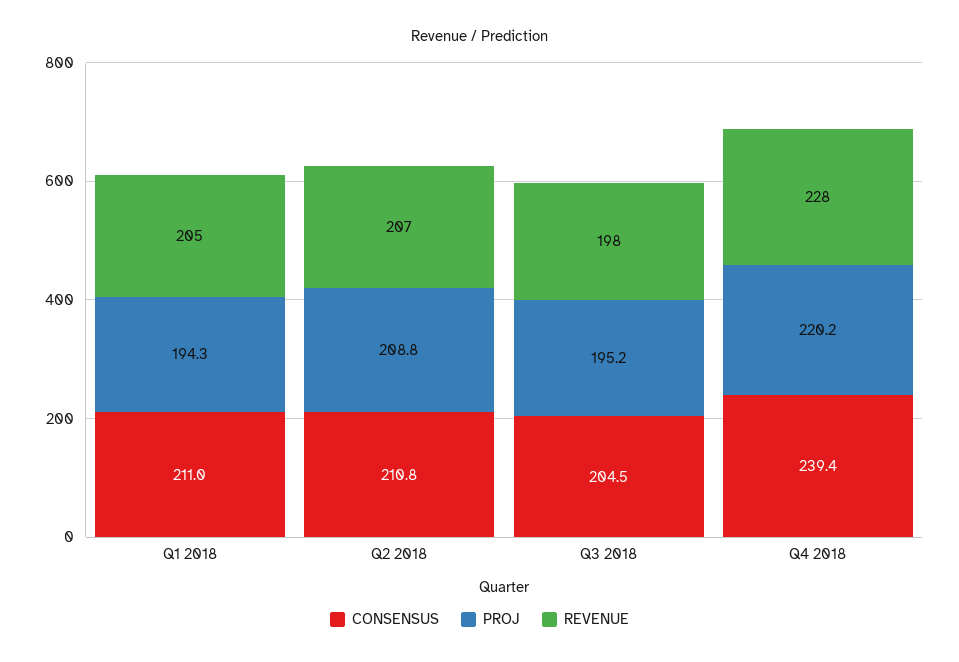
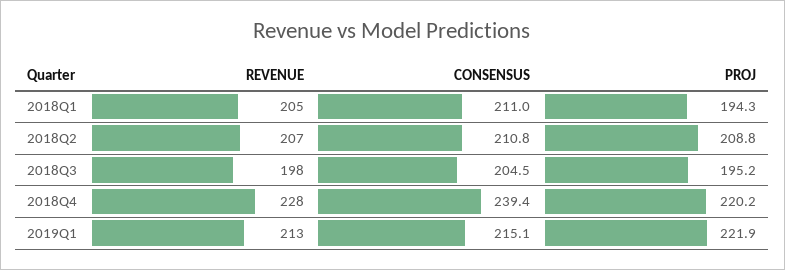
REVENUE, 2019Q1: none -> 213
CONSENSUS, 2019Q1: none -> 215.1
PROJ, 2019Q1: none -> 221.9

